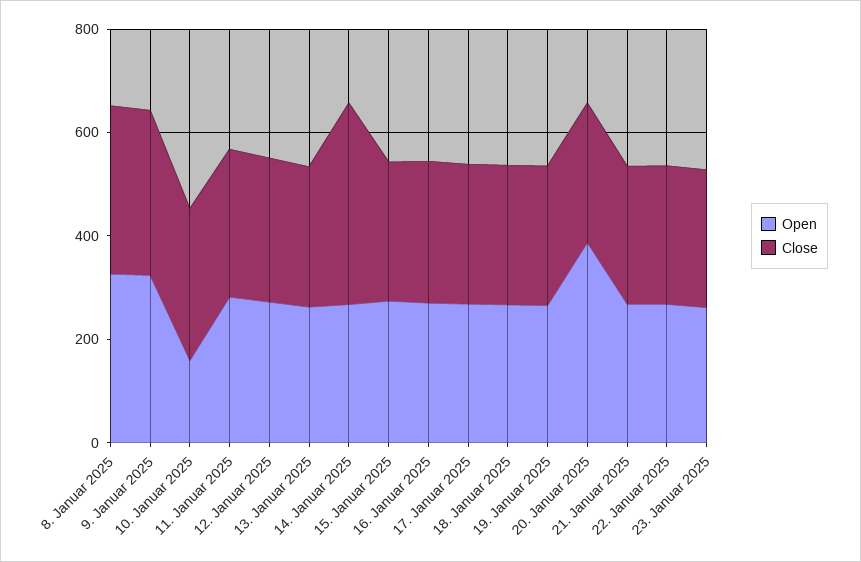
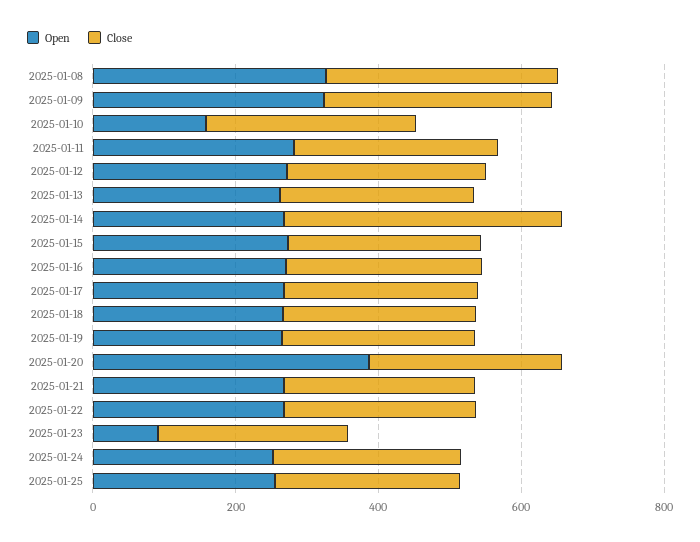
Open, 23. Januar 2025: 250 -> 100
Open, 2025-01-24: none -> 250
Close, 2025-01-24: none -> 250
Open, 2025-01-25: none -> 250
Close, 2025-01-25: none -> 250

